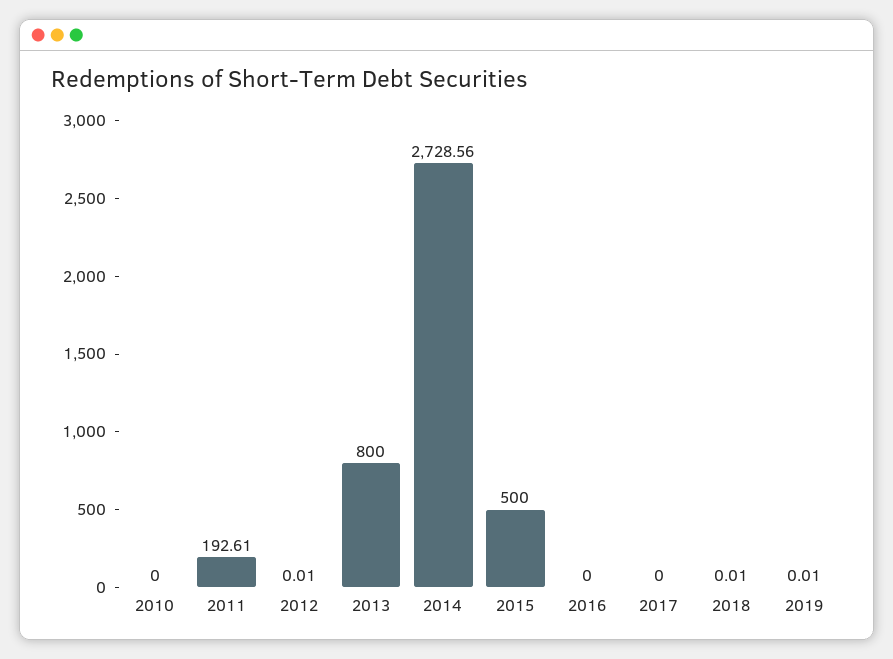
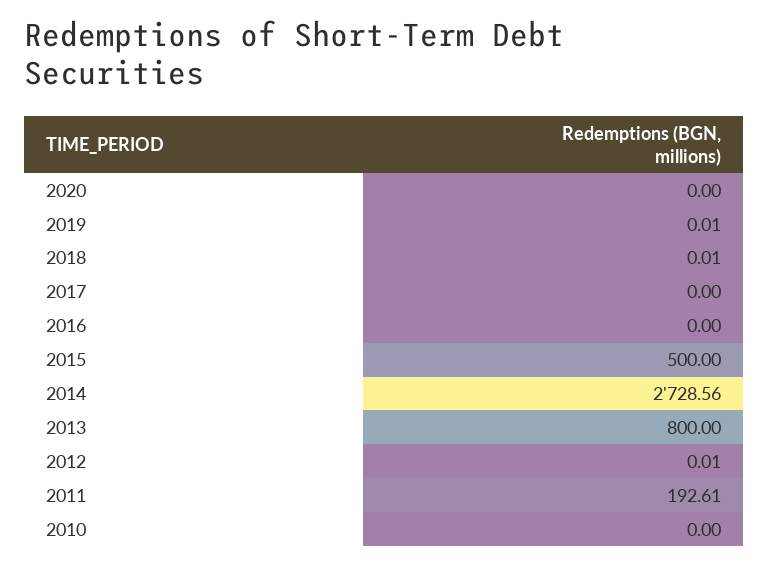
2020: none -> 0

